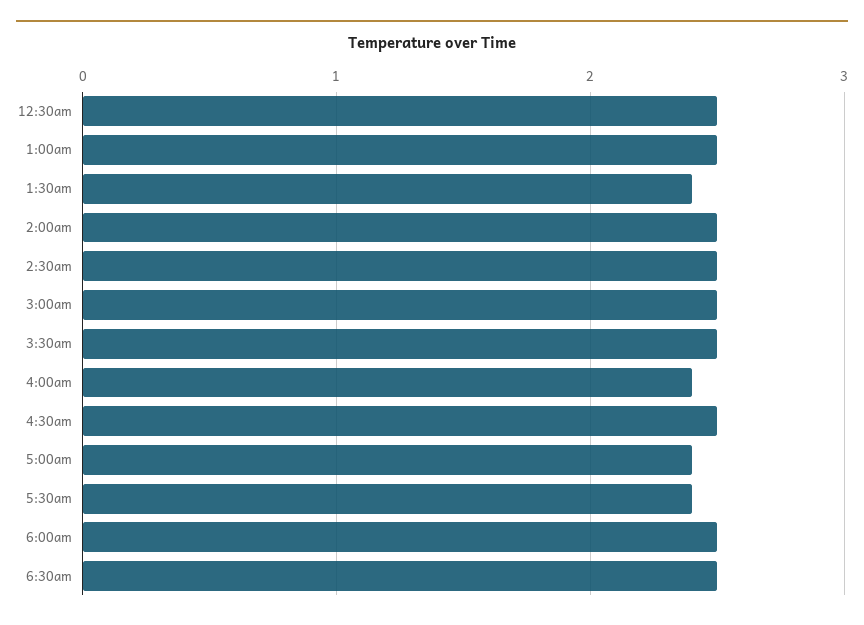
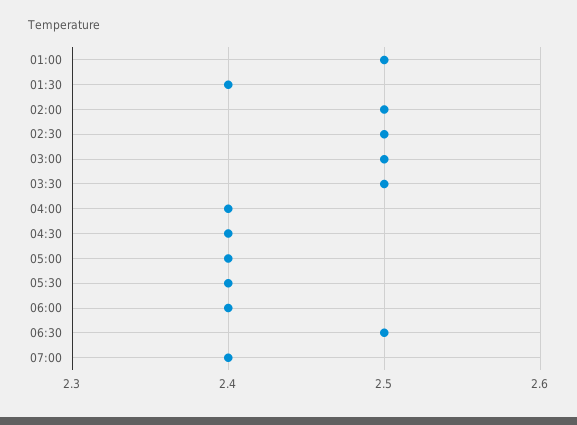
12:30am: 2.5 -> none
4:30am: 2.5 -> 2.4
6:00am: 2.5 -> 2.4
07:00: none -> 2.4

